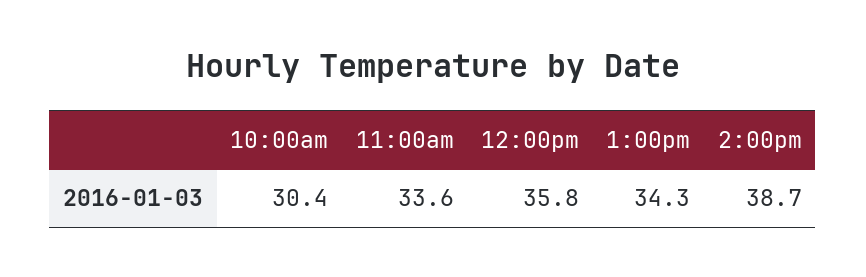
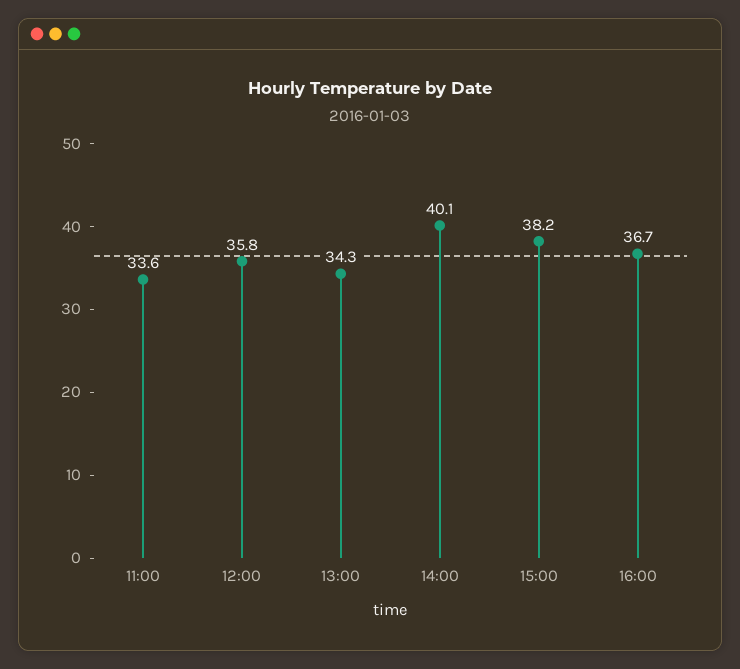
10:00am: 30.4 -> none
2:00pm: 38.7 -> 40.1
15:00: none -> 38.2
16:00: none -> 36.7

